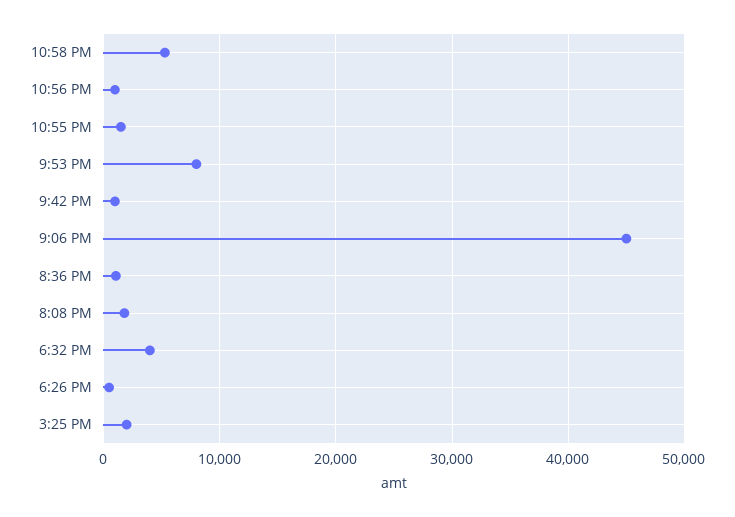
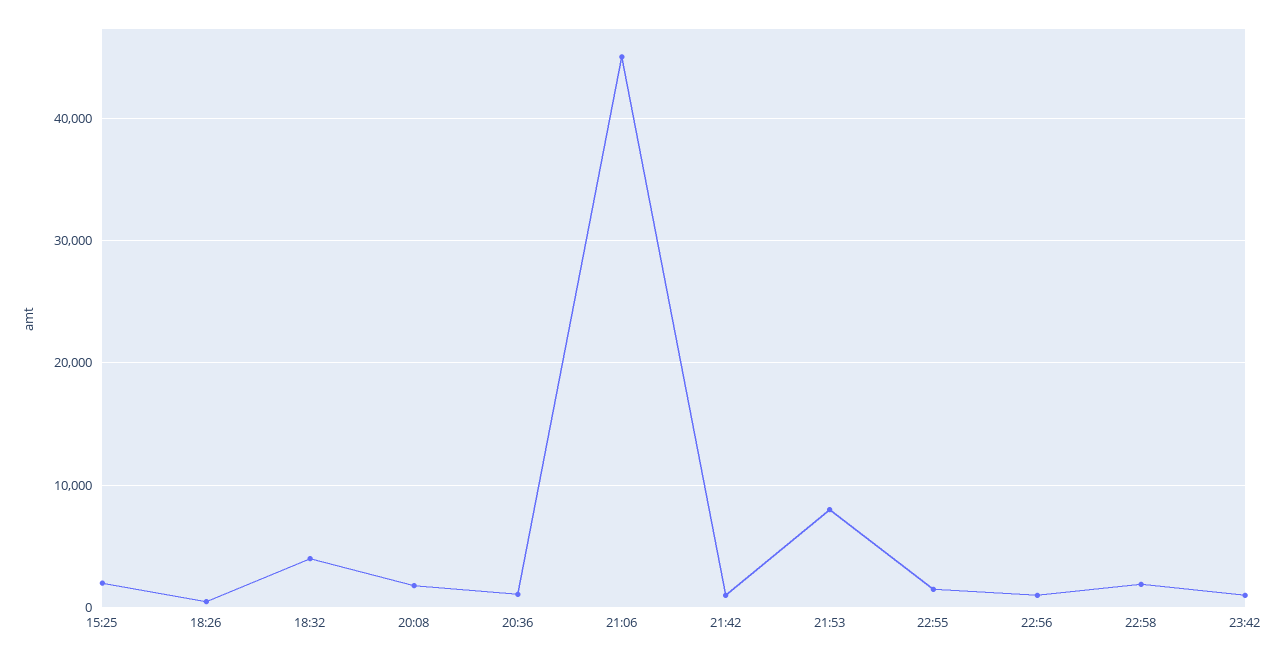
10:58 PM: 5000 -> 2000
23:42: none -> 1000

